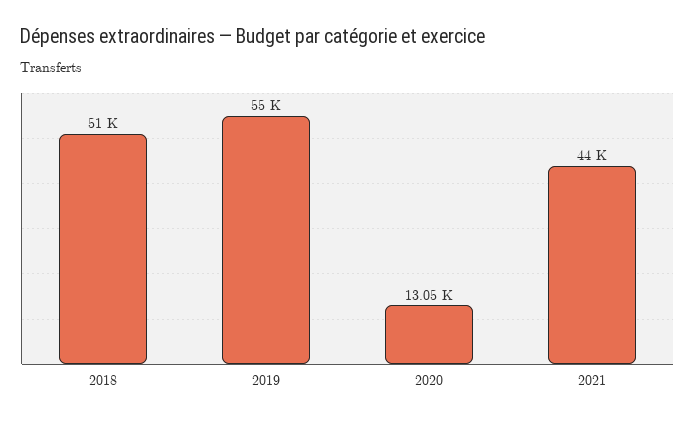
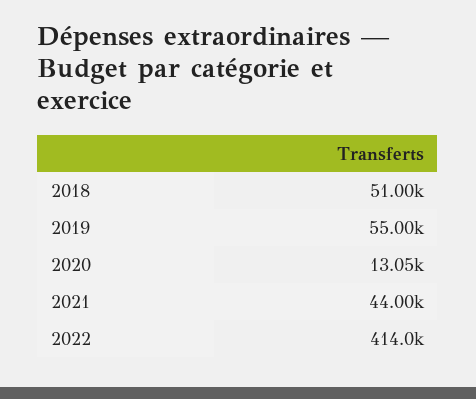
2022: none -> 414000

